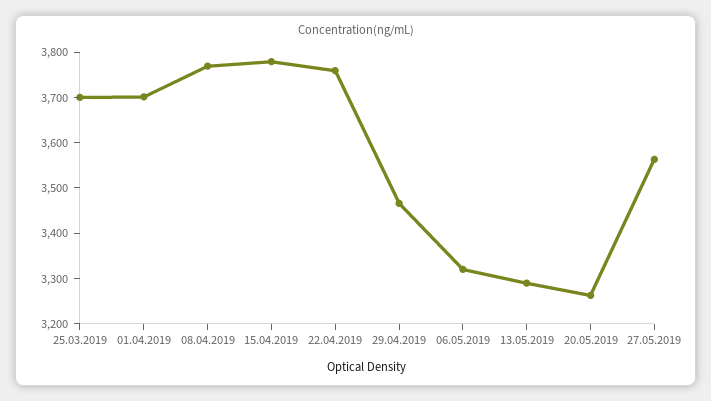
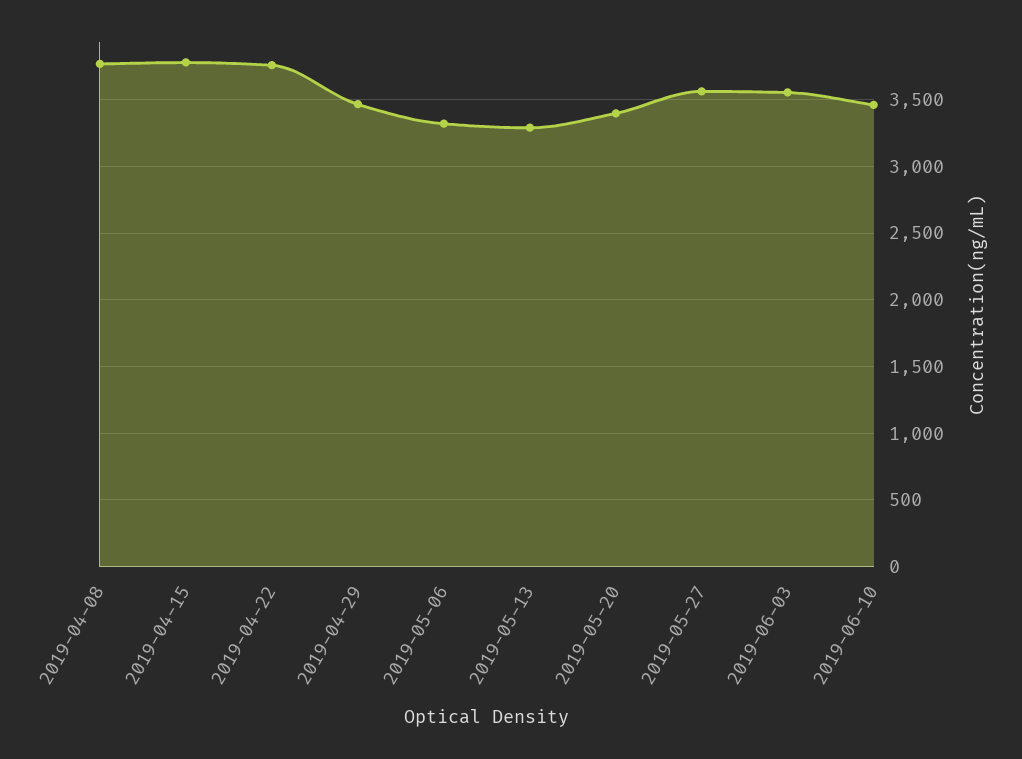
25.03.2019: 3700 -> none
01.04.2019: 3700 -> none
20.05.2019: 3260 -> 3400
2019-06-03: none -> 3550
2019-06-10: none -> 3450

